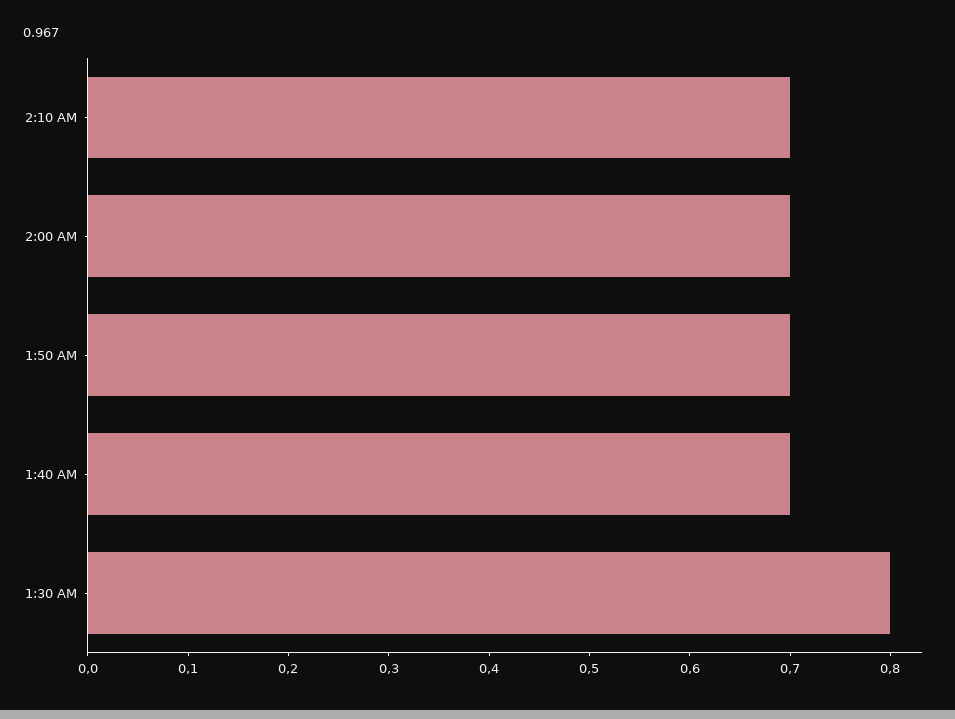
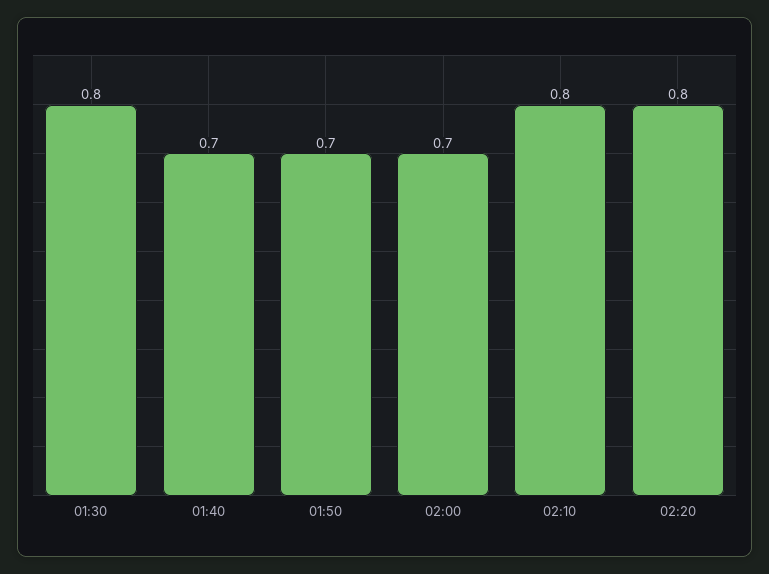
2:10 AM: 0.7 -> 0.8
02:20: none -> 0.8

